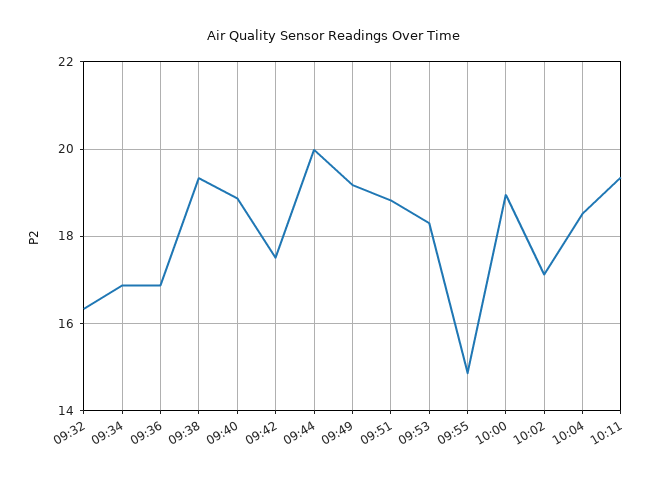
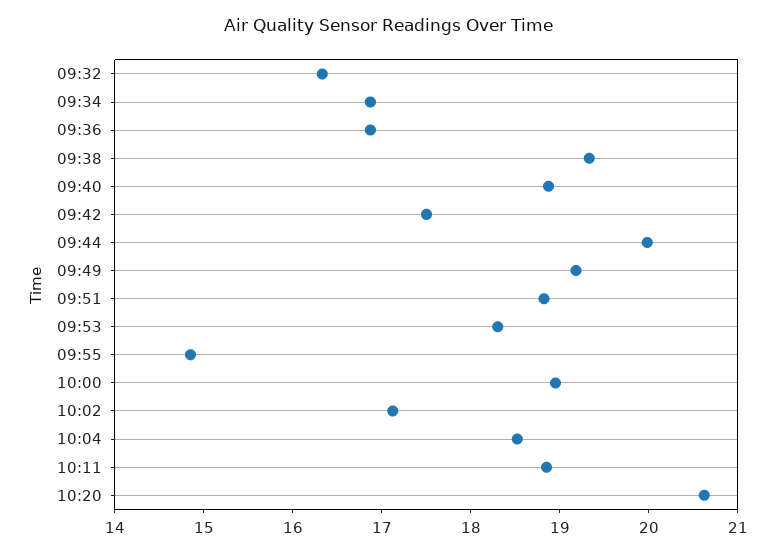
10:11: 19.4 -> 18.8
10:20: none -> 20.6

